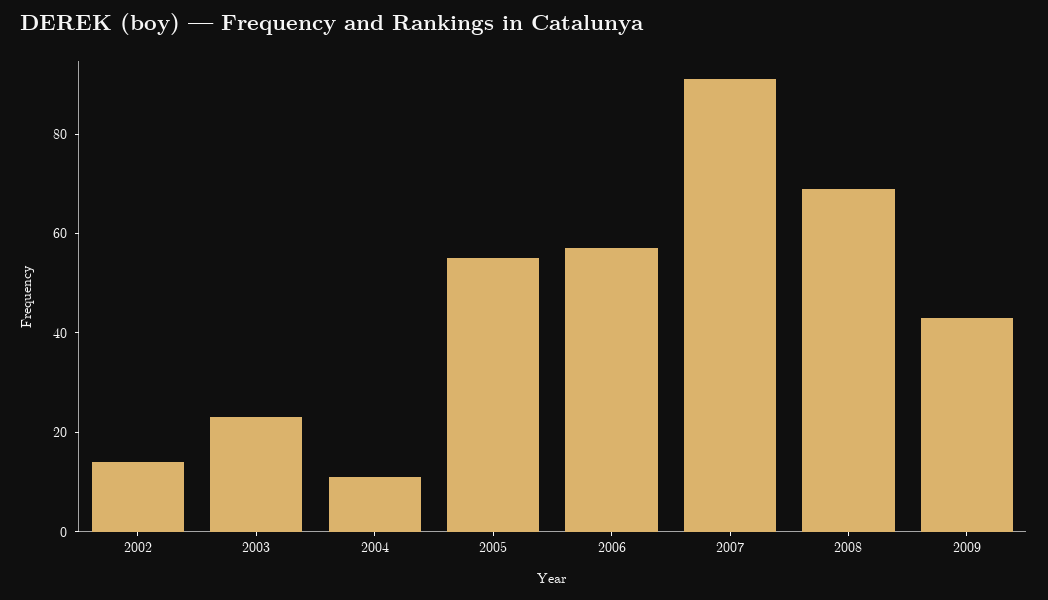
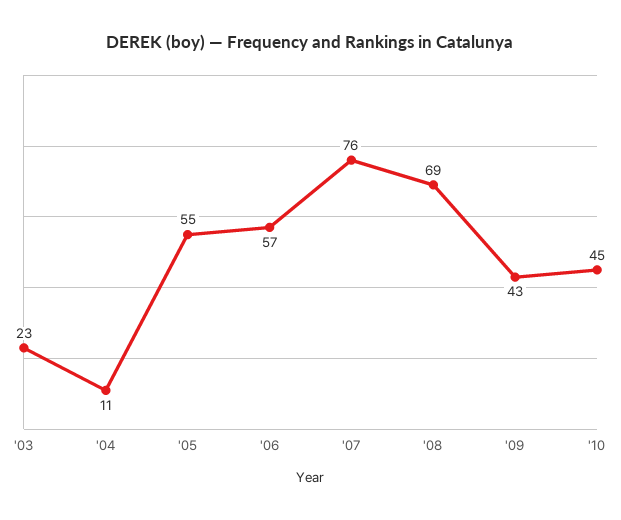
2002: 15 -> none
2007: 90 -> 76
'10: none -> 45

